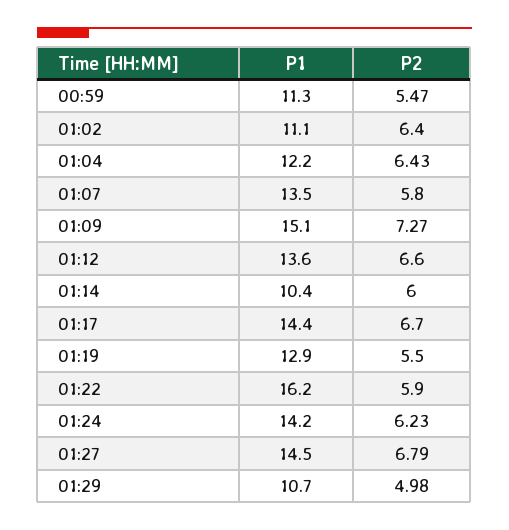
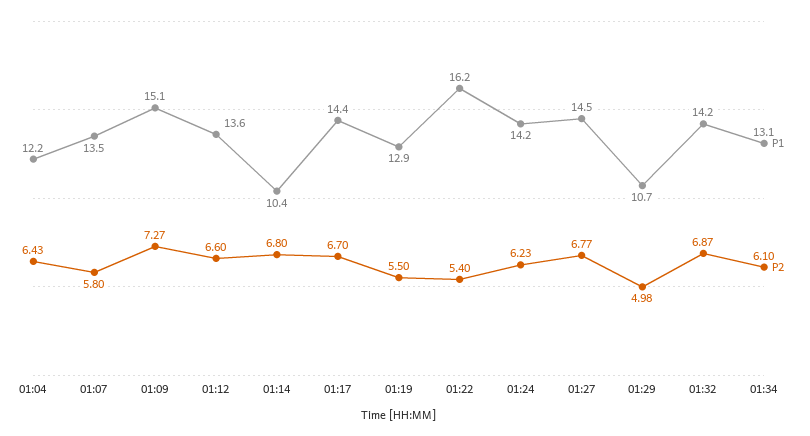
P1, 00:59: 11.3 -> none
P2, 00:59: 5.47 -> none
P1, 01:02: 11.1 -> none
P2, 01:02: 6.4 -> none
P2, 01:14: 6 -> 6.8
P2, 01:22: 5.9 -> 5.4
P2, 01:27: 6.79 -> 6.77
P1, 01:32: none -> 14.2
P2, 01:32: none -> 6.87
P1, 01:34: none -> 13.1
P2, 01:34: none -> 6.1

